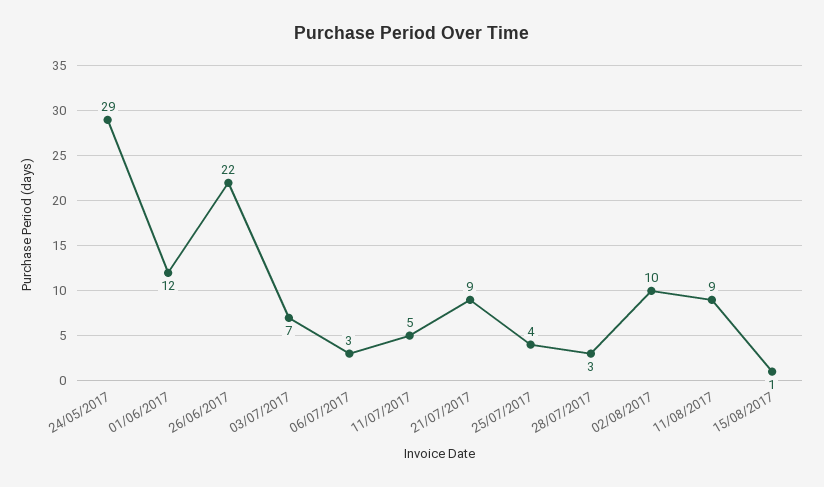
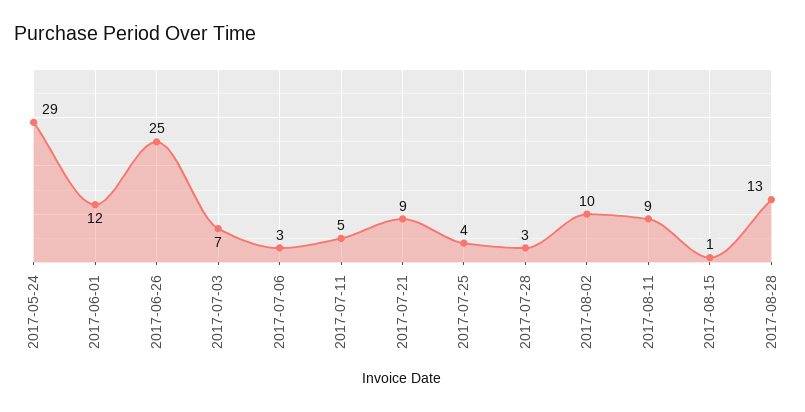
26/06/2017: 22 -> 25
2017-08-28: none -> 13

